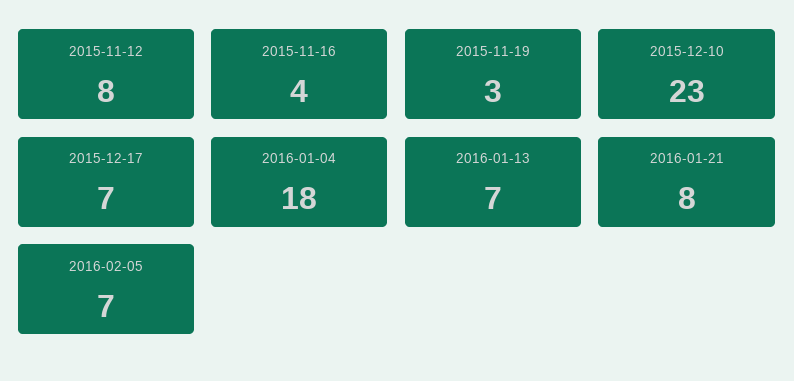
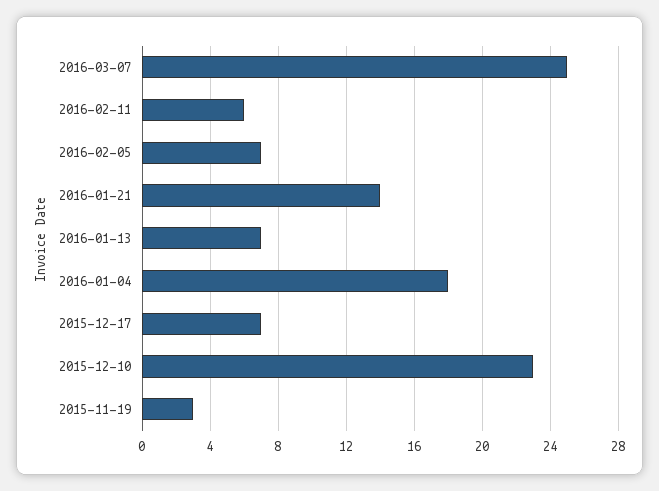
2015-11-12: 8 -> none
2015-11-16: 4 -> none
2016-01-21: 8 -> 14
2016-03-07: none -> 25
2016-02-11: none -> 6

